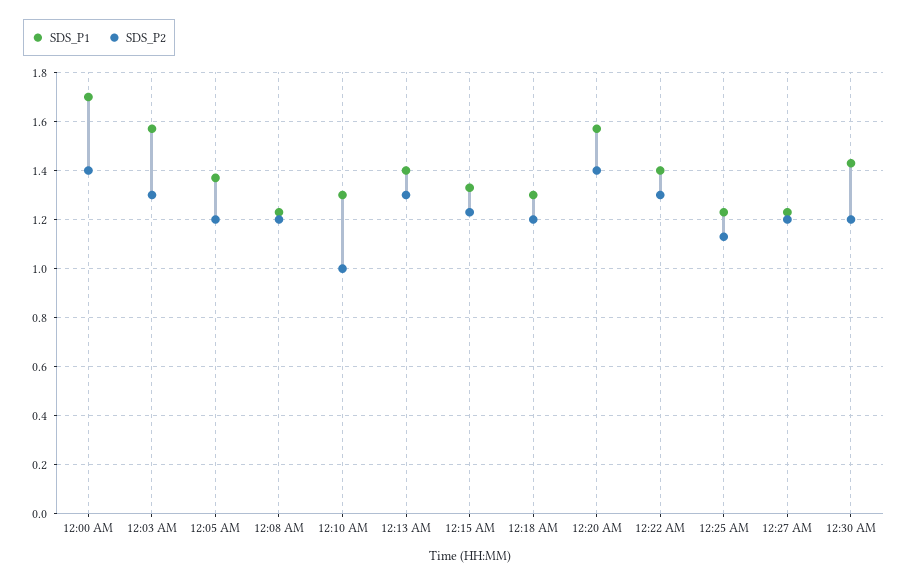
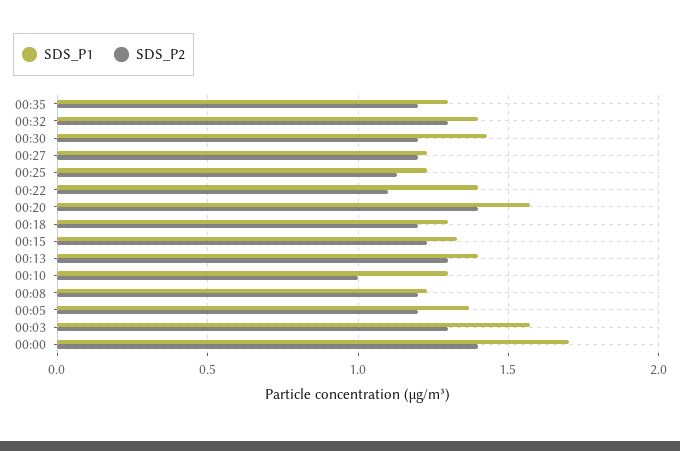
SDS_P2, 12:22 AM: 1.3 -> 1.1
SDS_P1, 00:35: none -> 1.3
SDS_P2, 00:35: none -> 1.2
SDS_P1, 00:32: none -> 1.4
SDS_P2, 00:32: none -> 1.3

